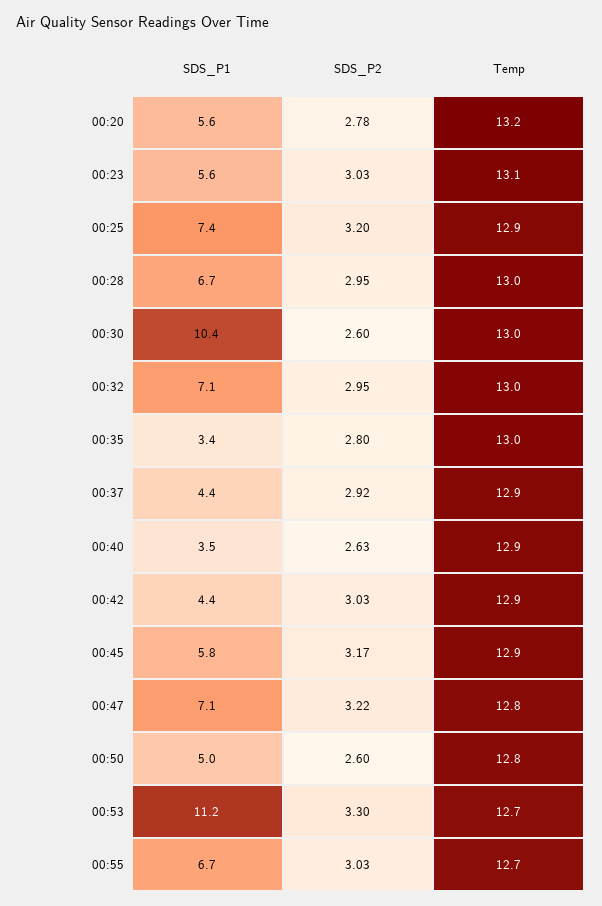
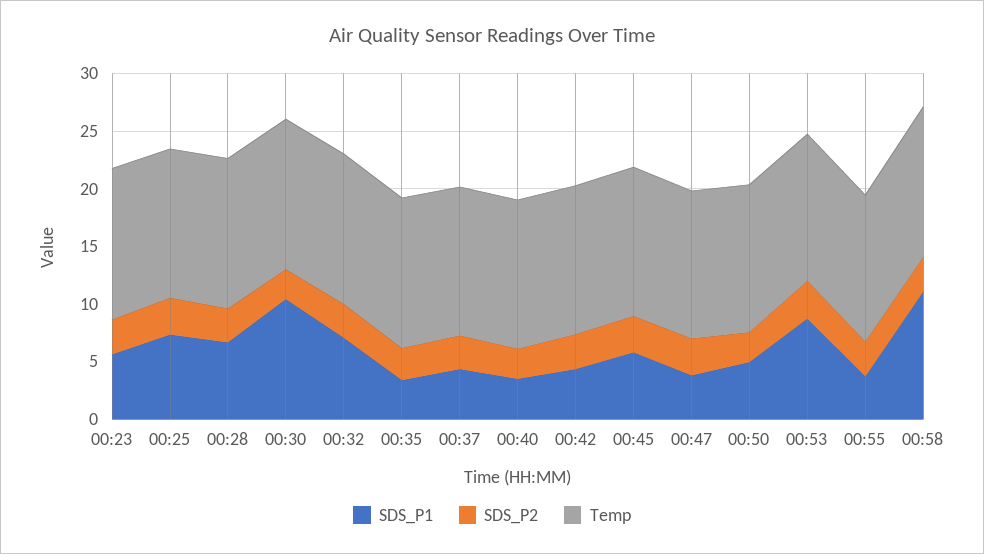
SDS_P1, 00:20: 5.6 -> none
SDS_P2, 00:20: 2.78 -> none
Temp, 00:20: 13.2 -> none
SDS_P1, 00:47: 7.1 -> 4
SDS_P1, 00:53: 11.2 -> 9
SDS_P1, 00:55: 6.7 -> 4
SDS_P1, 00:58: none -> 11
SDS_P2, 00:58: none -> 3
Temp, 00:58: none -> 13

